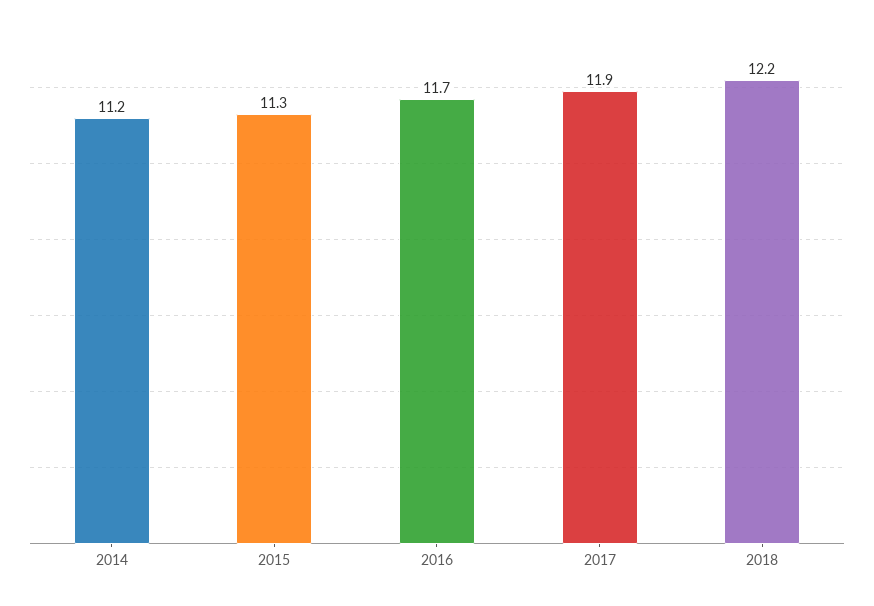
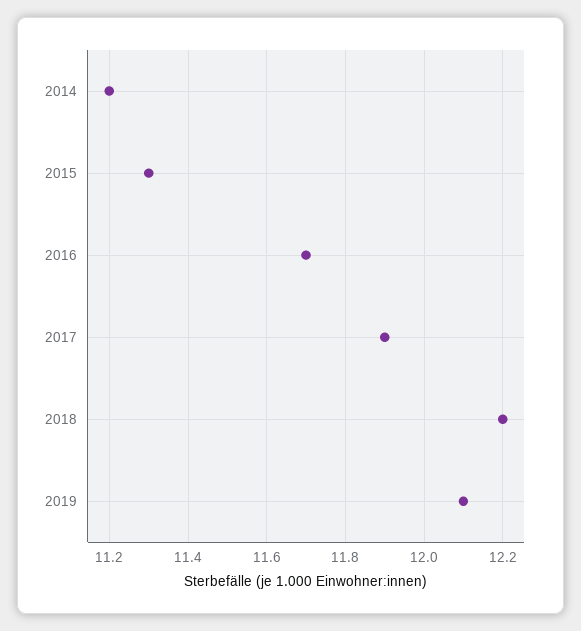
2019: none -> 12.1

